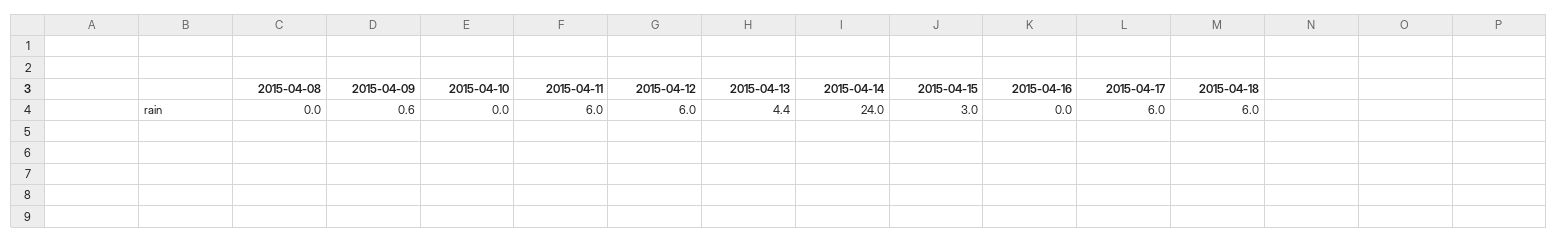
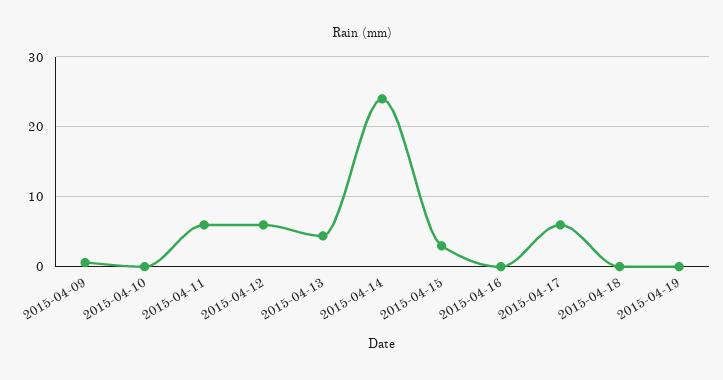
2015-04-08: 0 -> none
2015-04-18: 6 -> 0
2015-04-19: none -> 0

